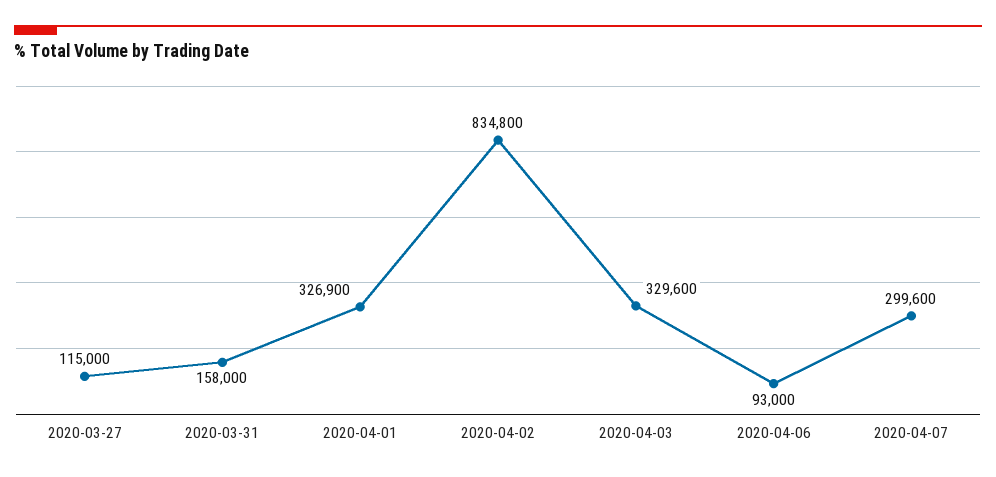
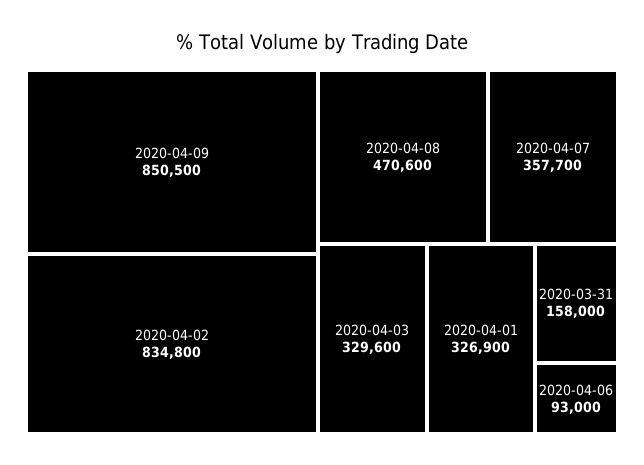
2020-03-27: 115000 -> none
2020-04-07: 299600 -> 357700
2020-04-09: none -> 850500
2020-04-08: none -> 470600

